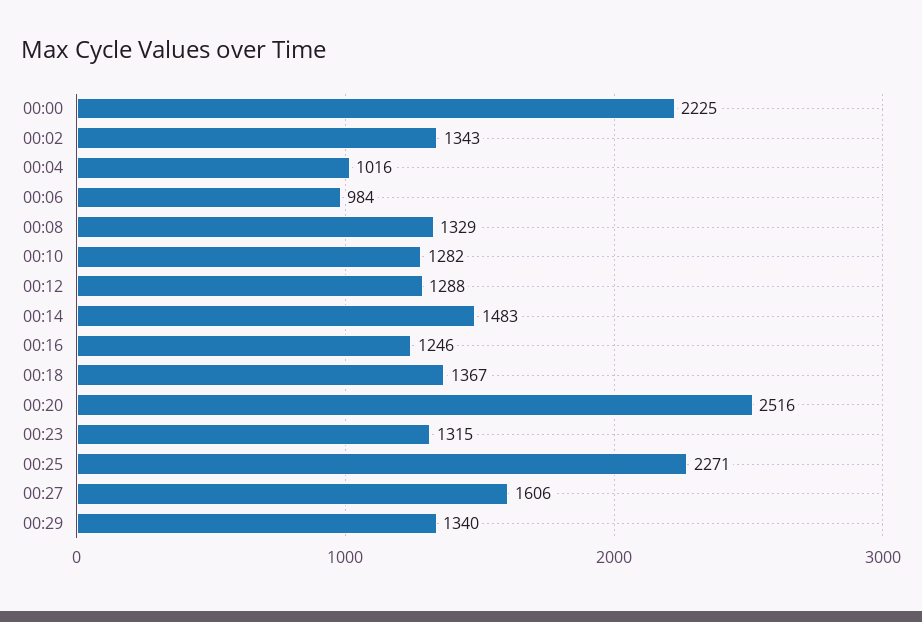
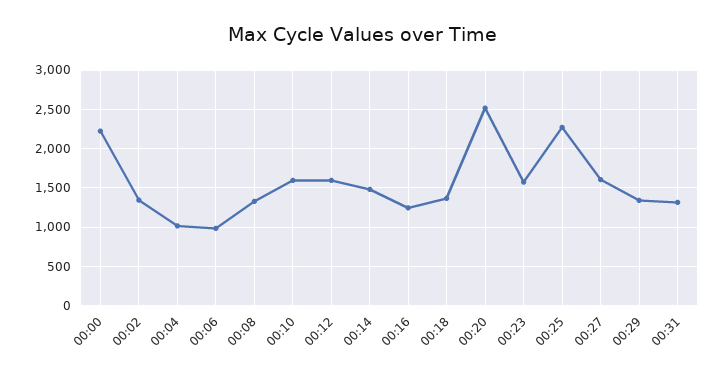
00:10: 1282 -> 1600
00:12: 1288 -> 1600
00:23: 1315 -> 1600
00:31: none -> 1300

